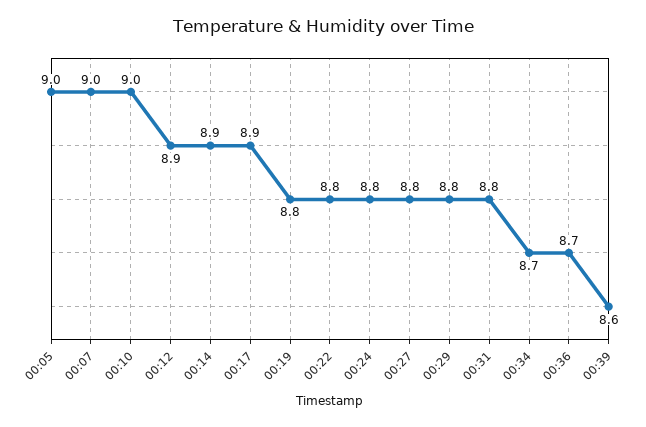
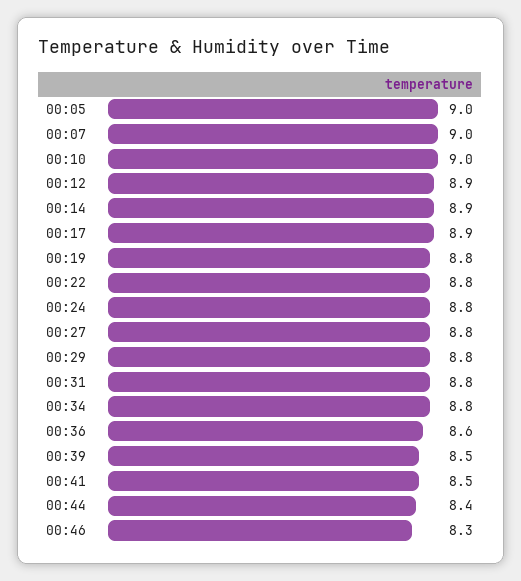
00:34: 8.7 -> 8.8
00:36: 8.7 -> 8.6
00:39: 8.6 -> 8.5
00:41: none -> 8.5
00:44: none -> 8.4
00:46: none -> 8.3

